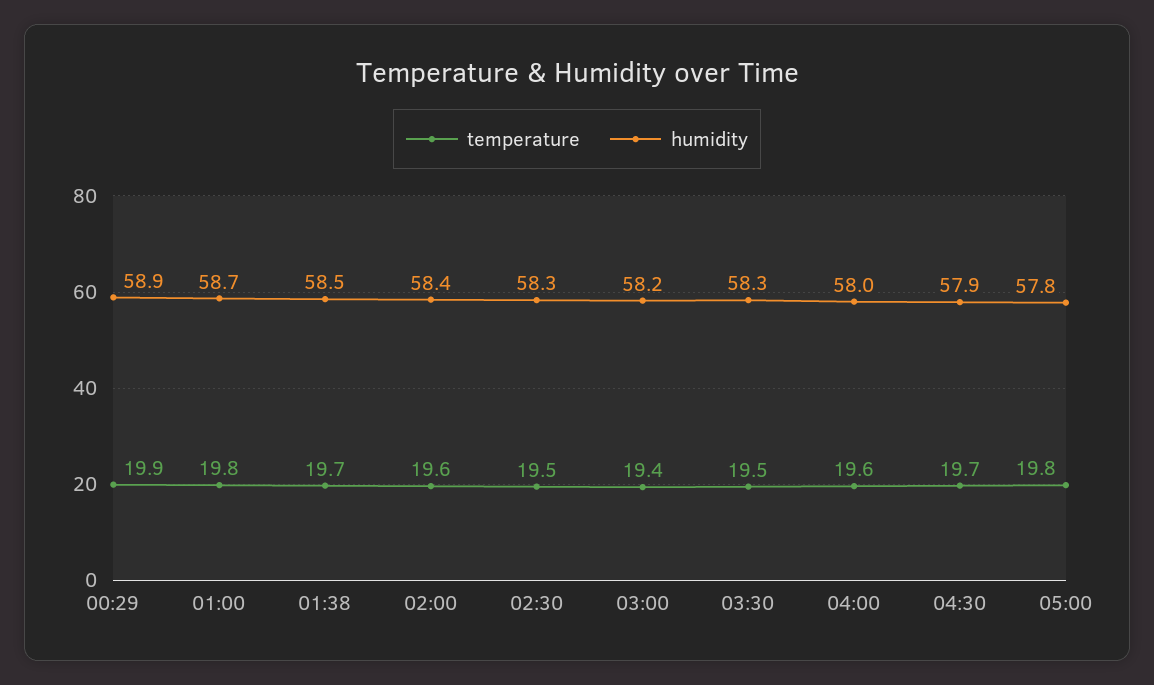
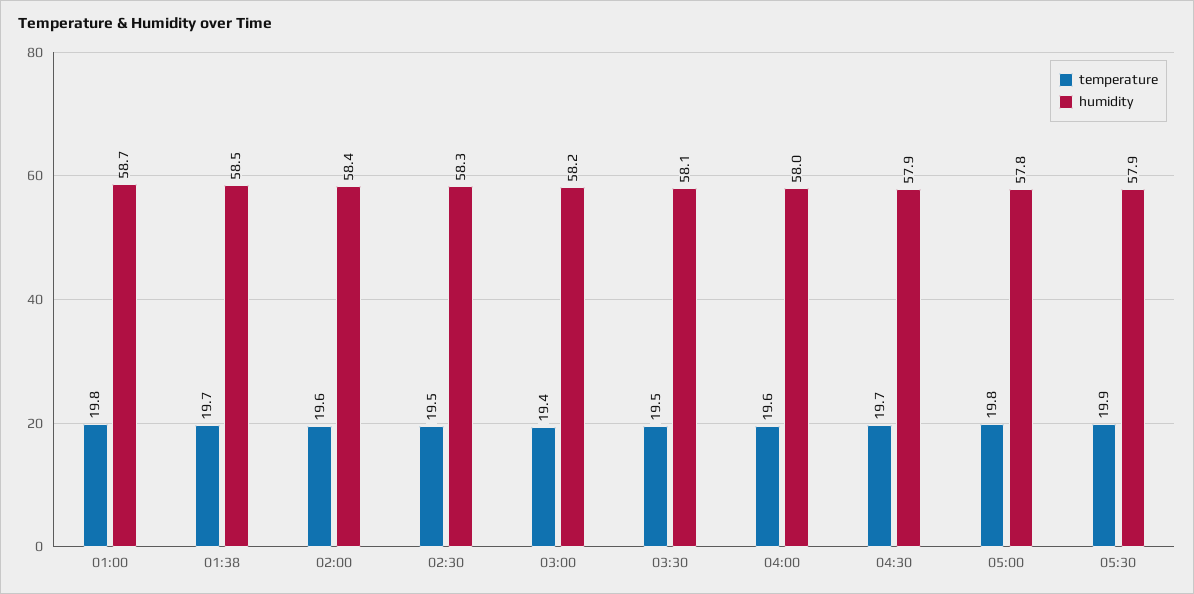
temperature, 00:29: 19.9 -> none
humidity, 00:29: 58.9 -> none
humidity, 03:30: 58.3 -> 58.1
temperature, 05:30: none -> 19.9
humidity, 05:30: none -> 57.9

